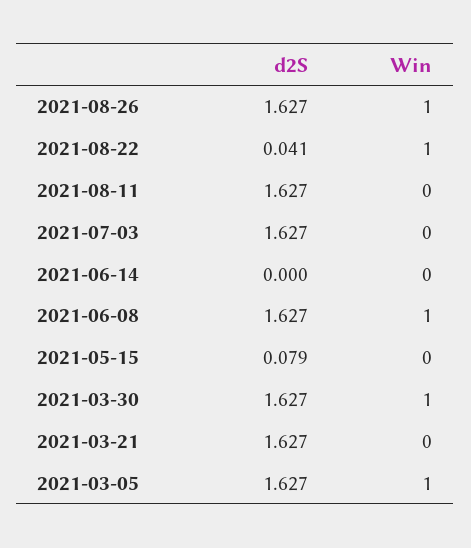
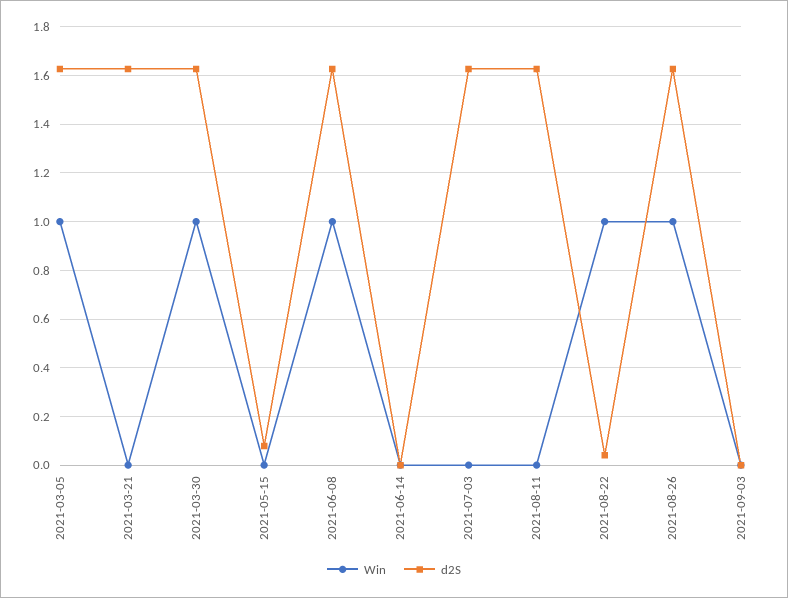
Win, 2021-09-03: none -> 0
d2S, 2021-09-03: none -> 0

